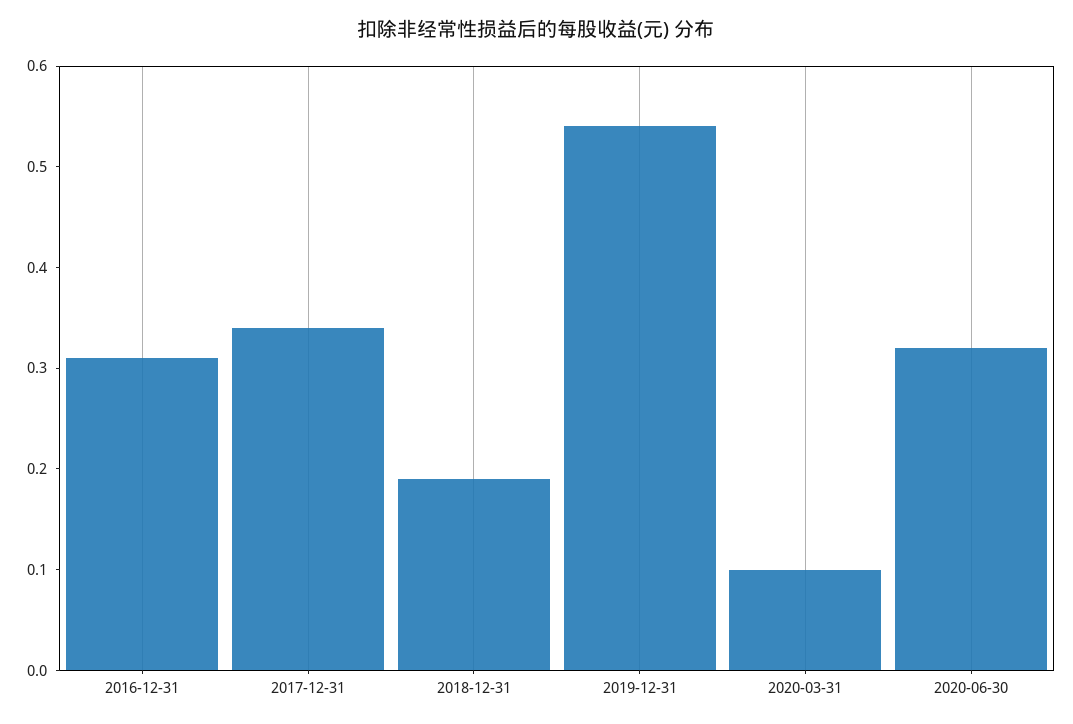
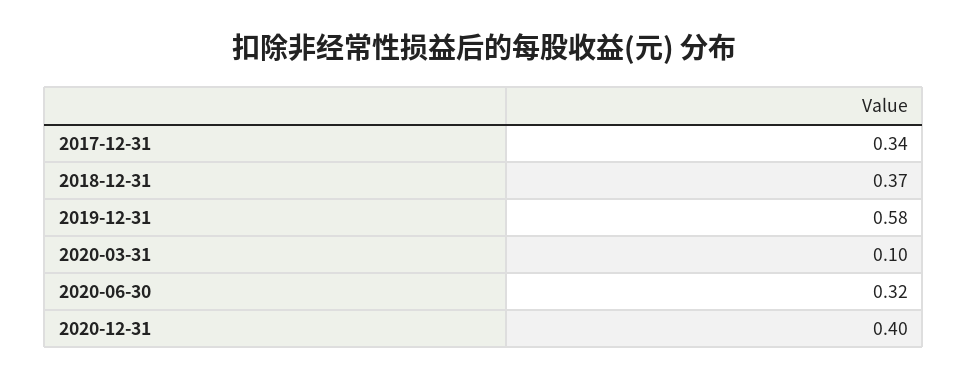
2016-12-31: 0.31 -> none
2018-12-31: 0.19 -> 0.37
2019-12-31: 0.54 -> 0.58
2020-12-31: none -> 0.4

